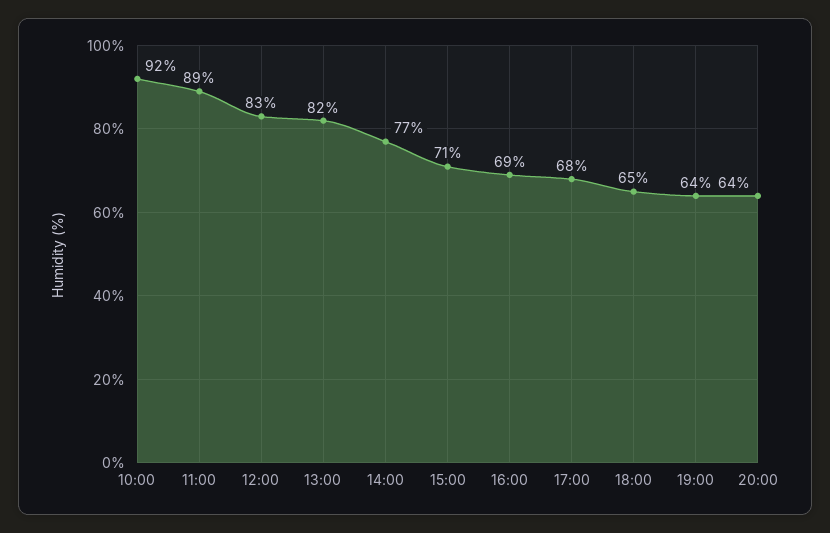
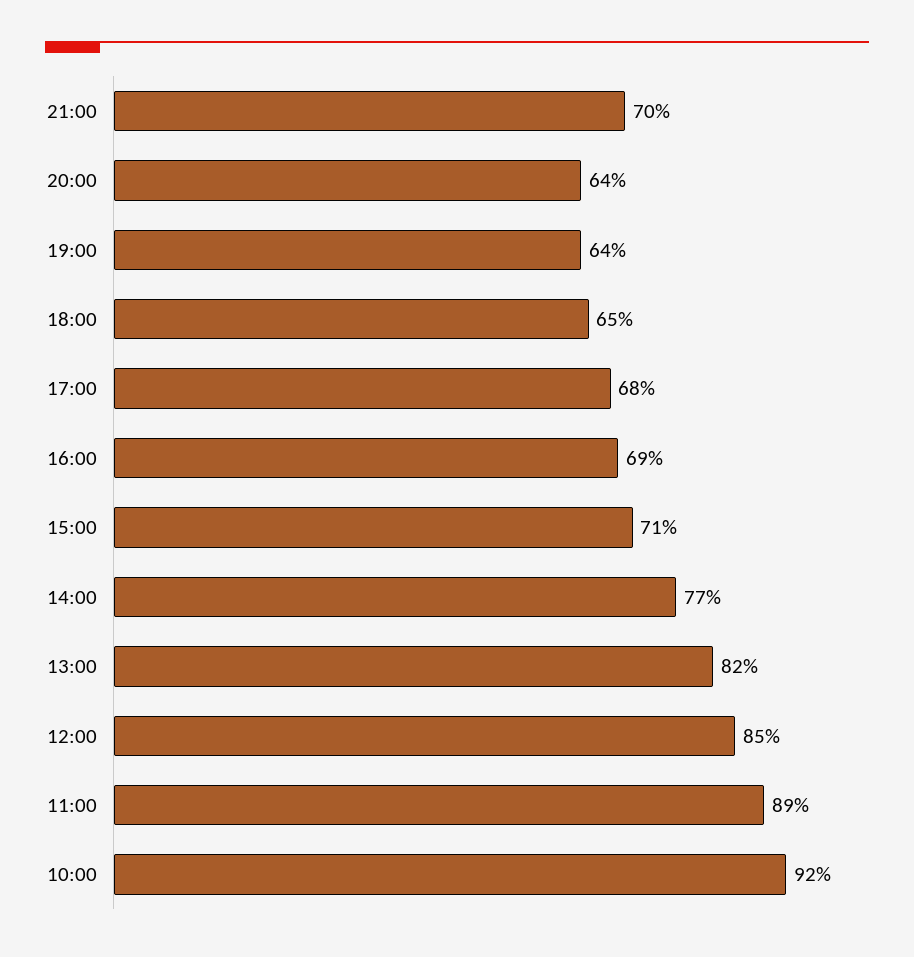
12:00: 83 -> 85
21:00: none -> 70

